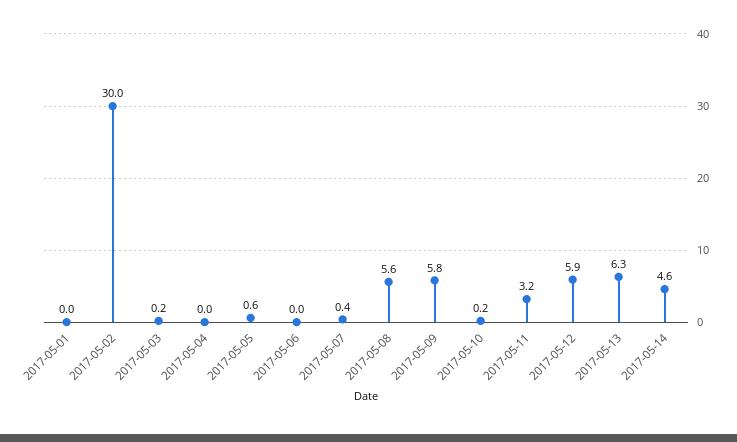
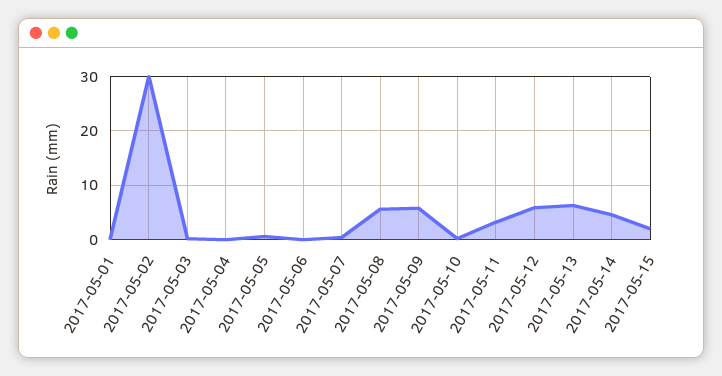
2017-05-15: none -> 2

